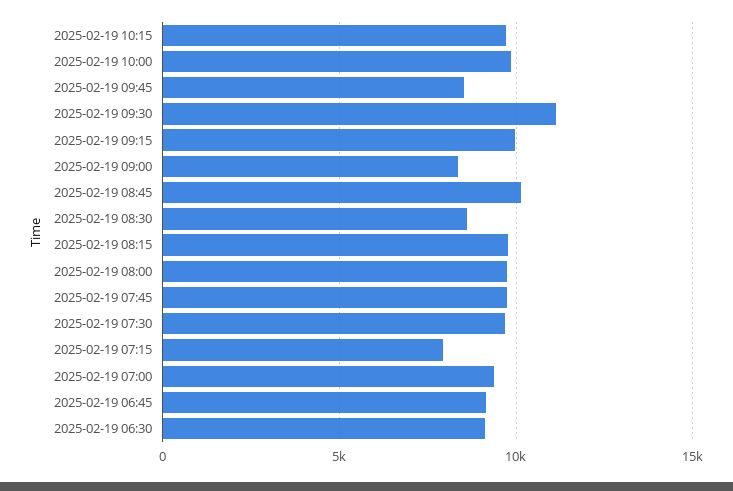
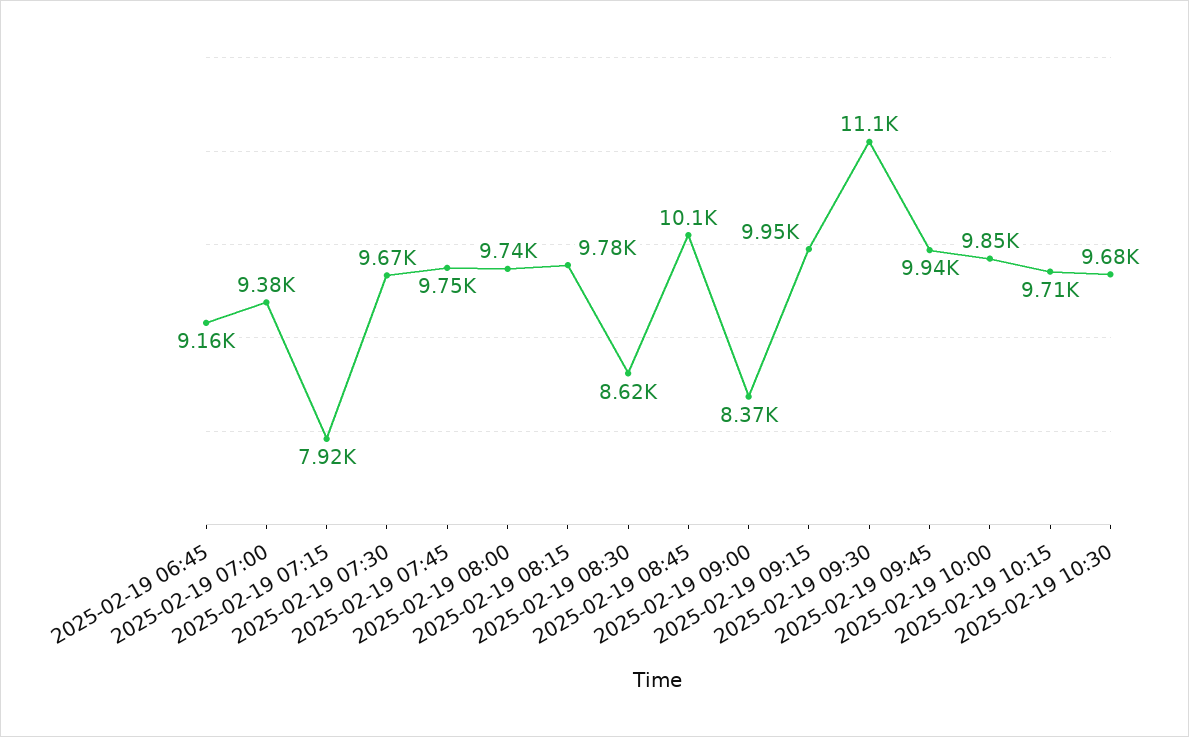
2025-02-19 09:45: 8500 -> 9940
2025-02-19 06:30: 9000 -> none
2025-02-19 10:30: none -> 9680

